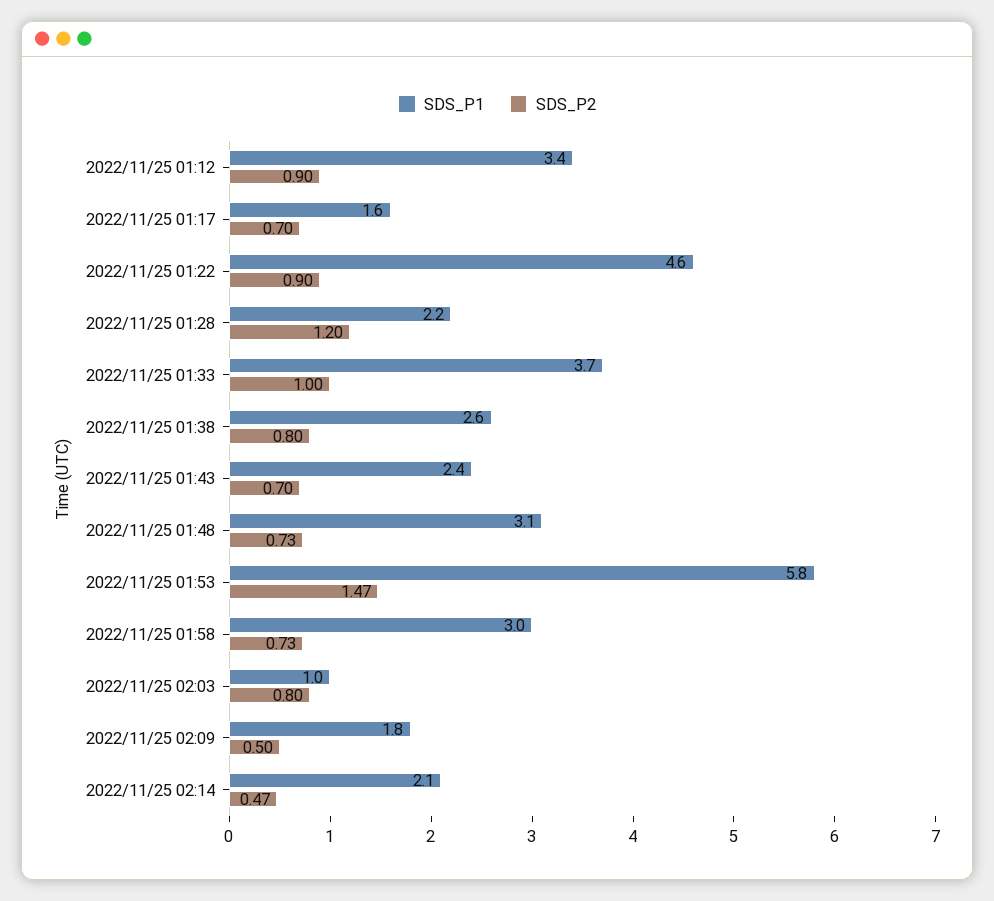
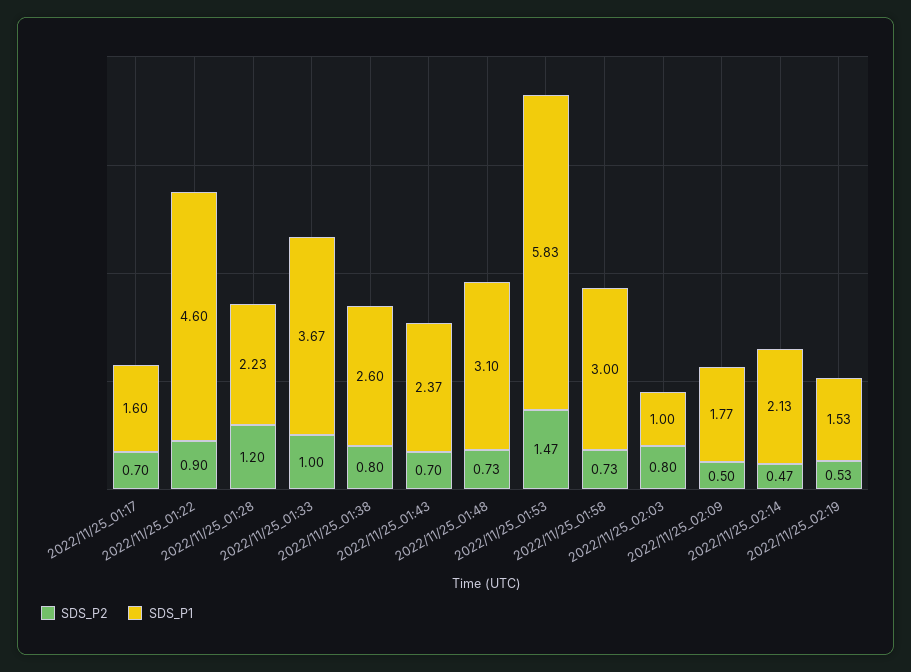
SDS_P1, 2022/11/25 01:12: 3.4 -> none
SDS_P2, 2022/11/25 01:12: 0.9 -> none
SDS_P2, 2022/11/25_02:19: none -> 0.53
SDS_P1, 2022/11/25_02:19: none -> 1.53

